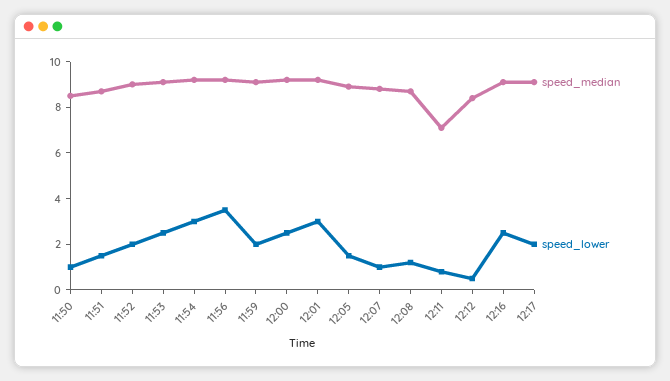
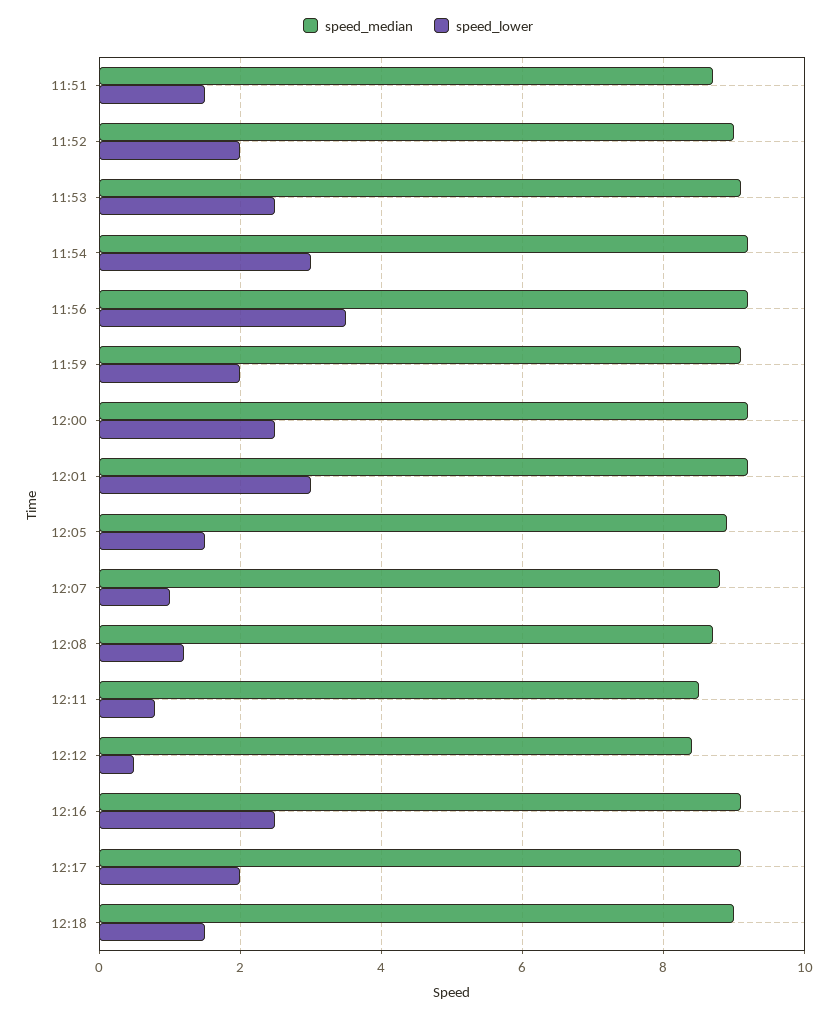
speed_median, 11:50: 8.5 -> none
speed_lower, 11:50: 1 -> none
speed_median, 12:11: 7 -> 8.5
speed_median, 12:18: none -> 9
speed_lower, 12:18: none -> 1.5

